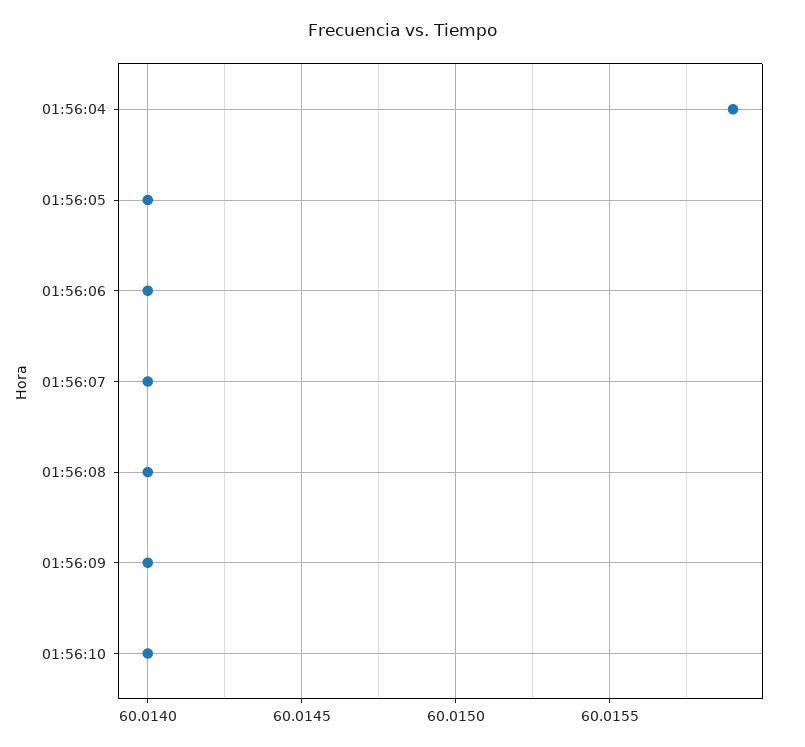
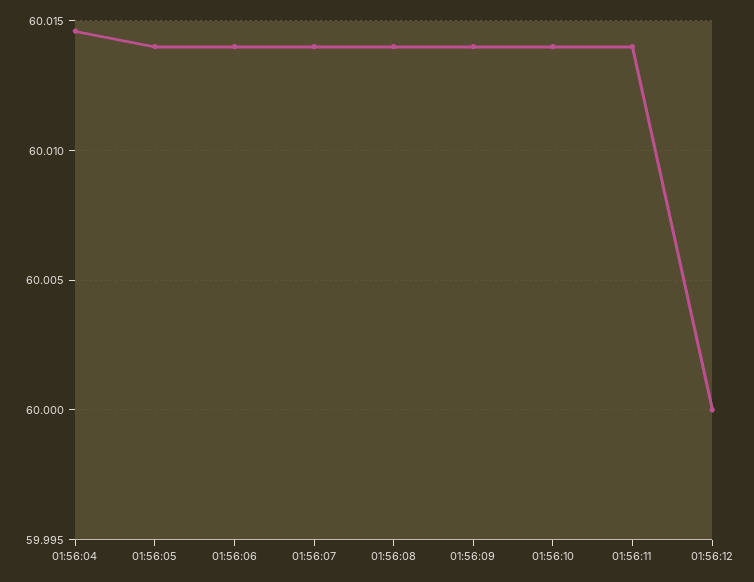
01:56:04: 60.0159 -> 60.0145
01:56:11: none -> 60.014
01:56:12: none -> 60

